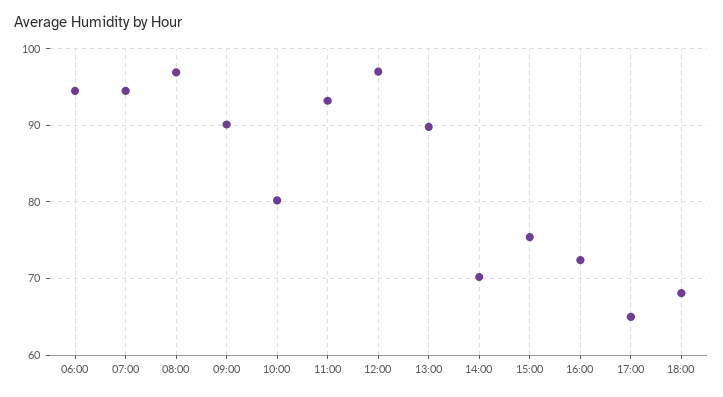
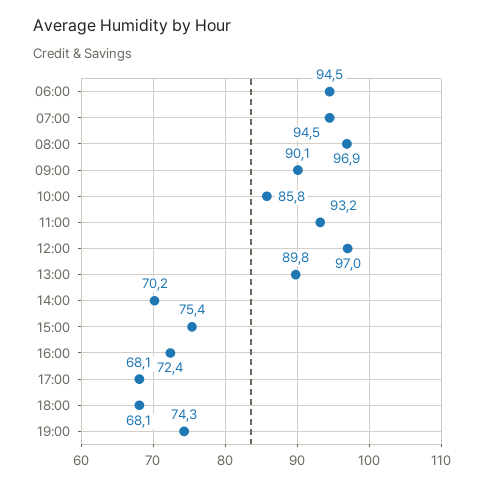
10:00: 80 -> 85.8
17:00: 65 -> 68.1
19:00: none -> 74.3

